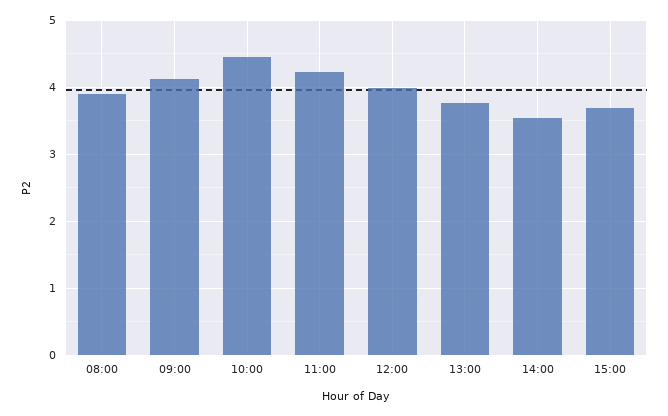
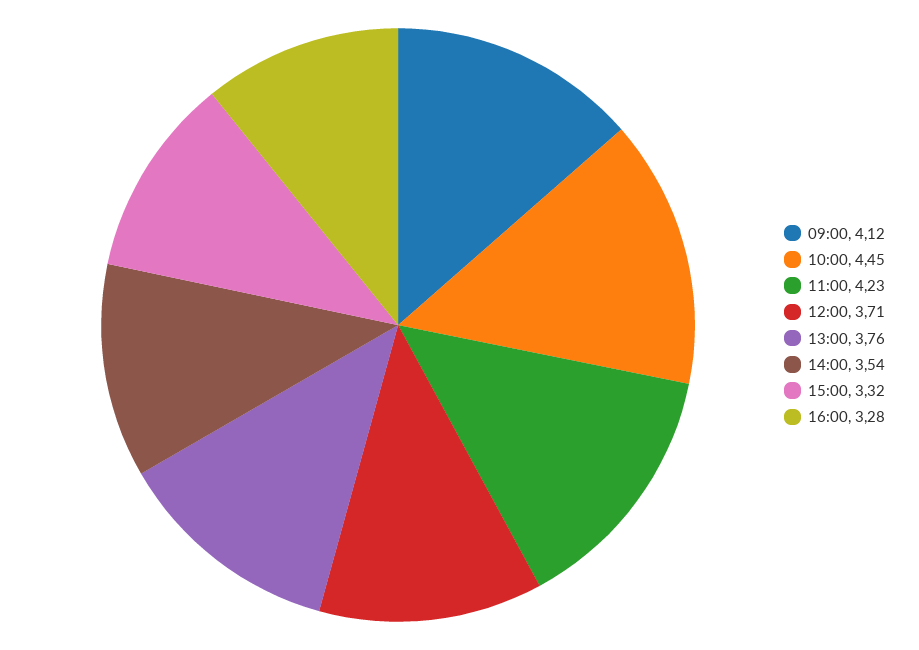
08:00: 3.9 -> none
12:00: 4 -> 3.71
15:00: 3.7 -> 3.32
16:00: none -> 3.28

